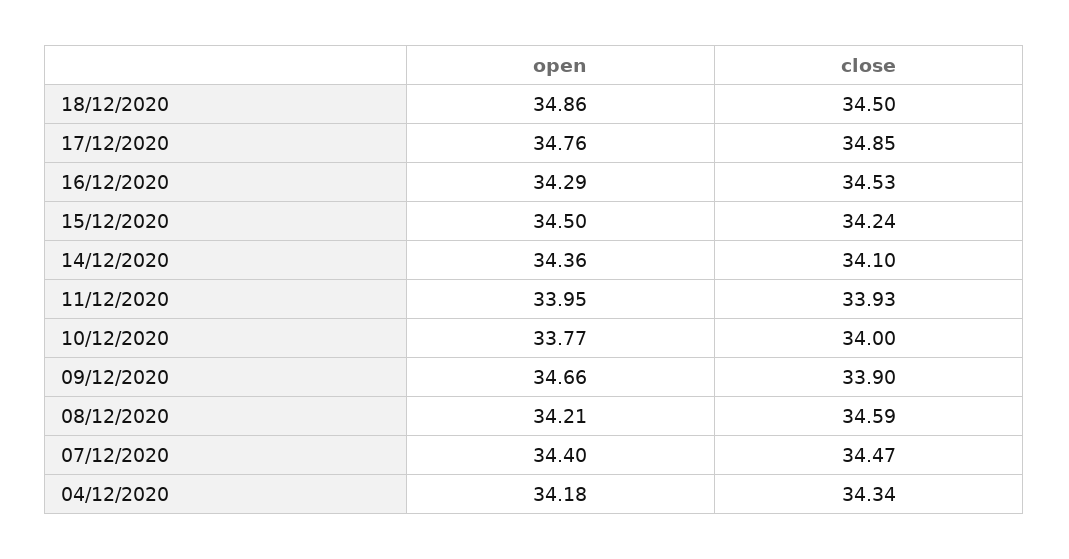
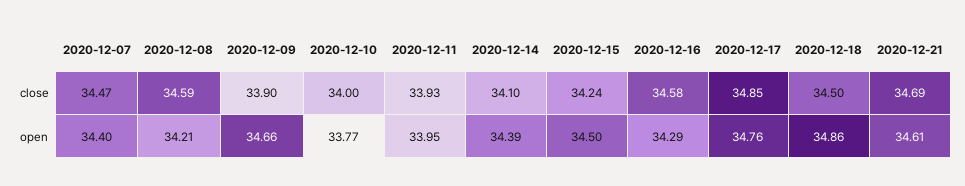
close, 16/12/2020: 34.53 -> 34.58
open, 14/12/2020: 34.36 -> 34.39
open, 04/12/2020: 34.18 -> none
close, 04/12/2020: 34.34 -> none
close, 2020-12-21: none -> 34.69
open, 2020-12-21: none -> 34.61

